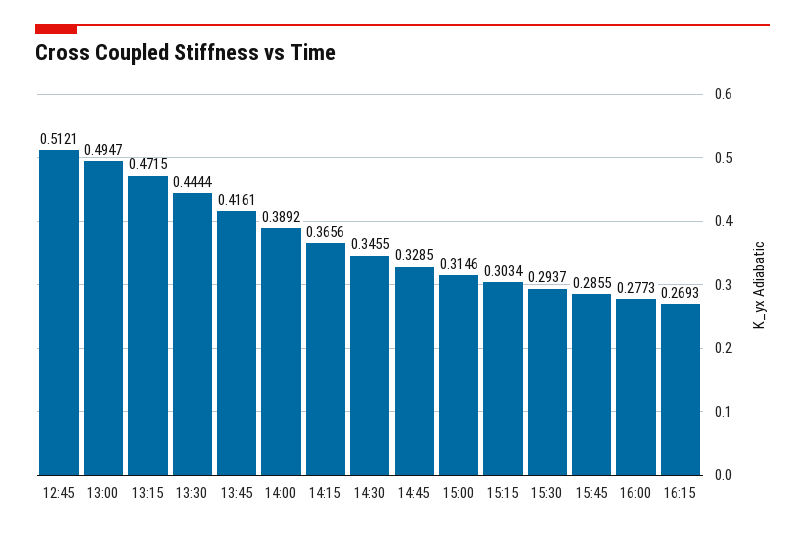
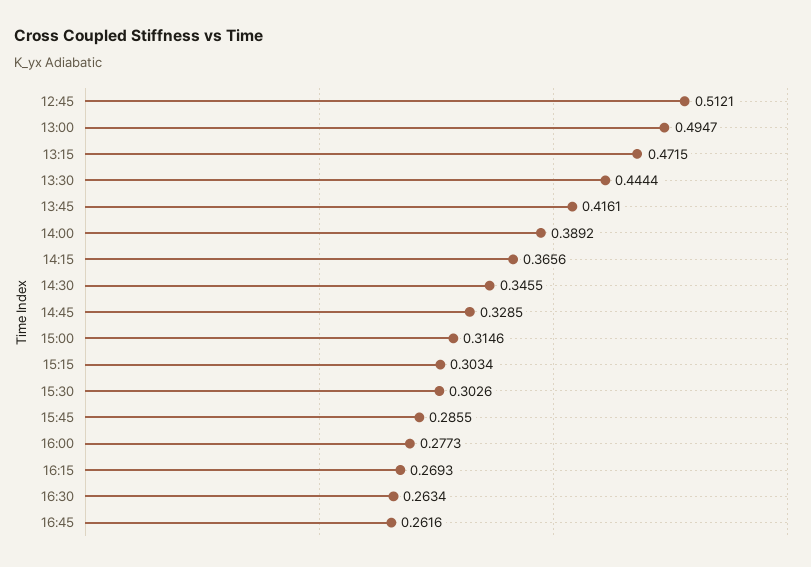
15:30: 0.2937 -> 0.3026
16:30: none -> 0.2634
16:45: none -> 0.2616

